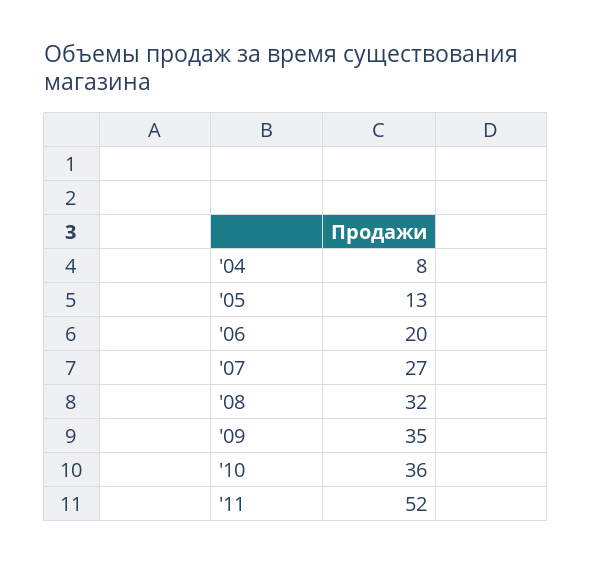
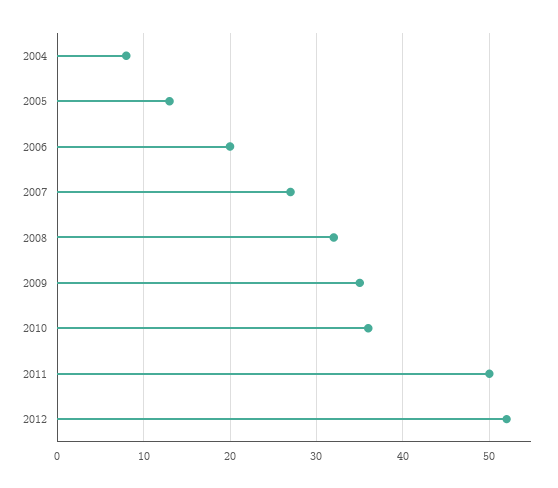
'11: 52 -> 50
2012: none -> 52

